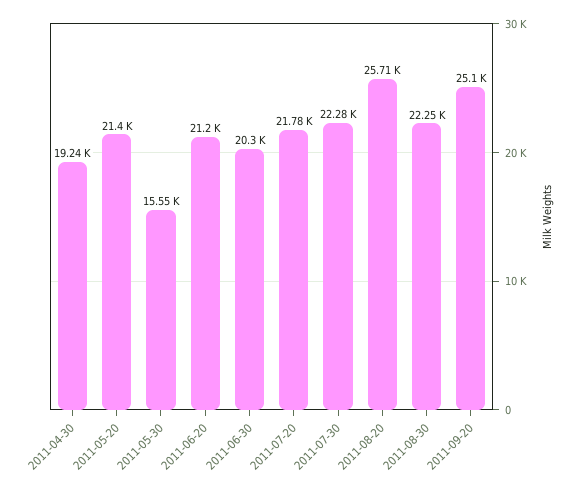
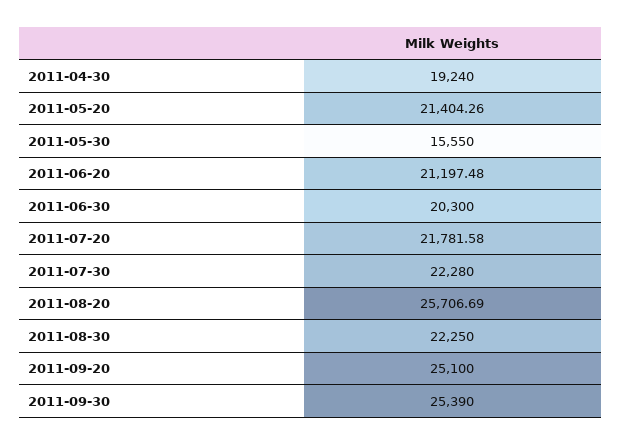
2011-09-30: none -> 25390

